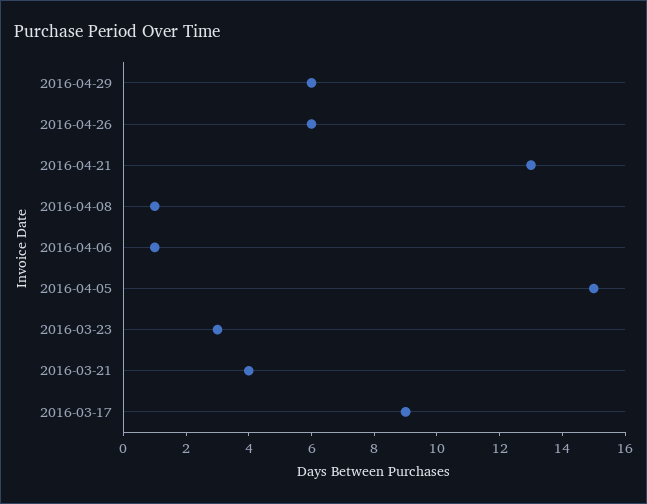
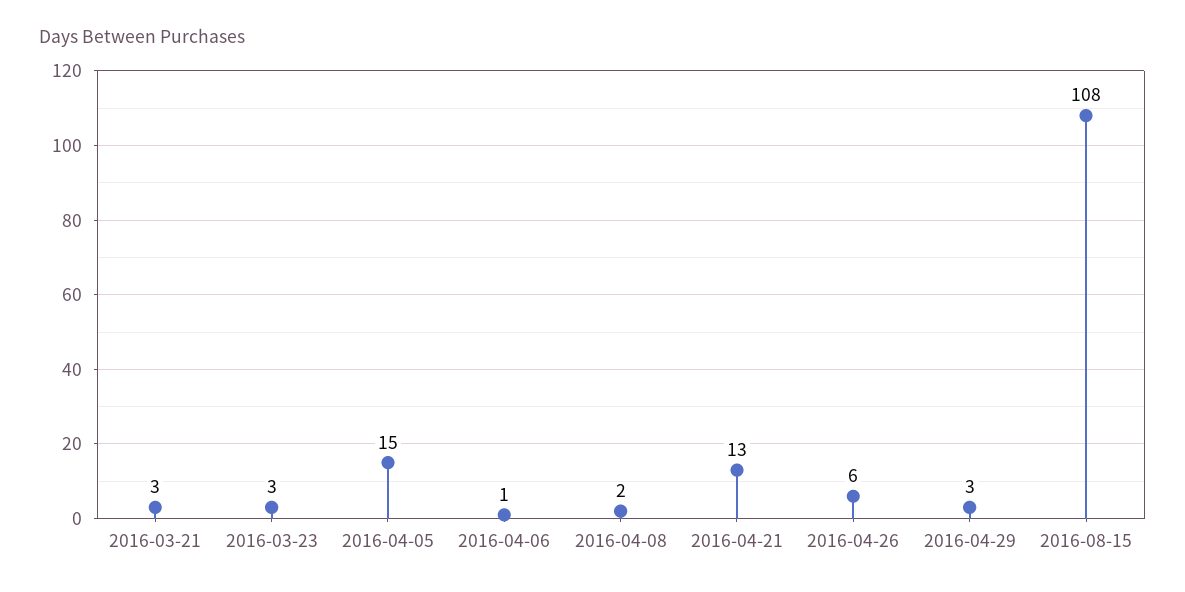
2016-04-29: 6 -> 3
2016-04-08: 1 -> 2
2016-03-21: 4 -> 3
2016-03-17: 9 -> none
2016-08-15: none -> 108

